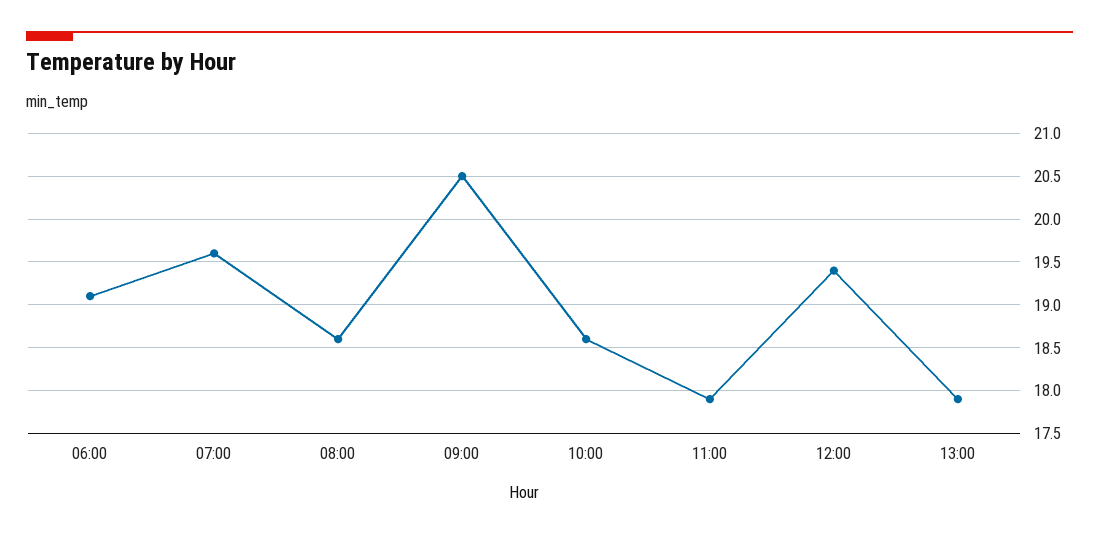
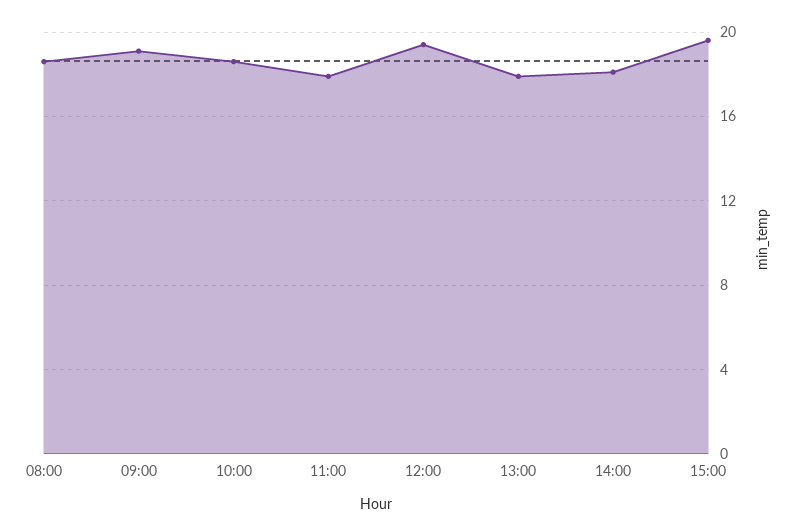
06:00: 19.1 -> none
07:00: 19.6 -> none
09:00: 20.5 -> 19
14:00: none -> 18
15:00: none -> 19.5

